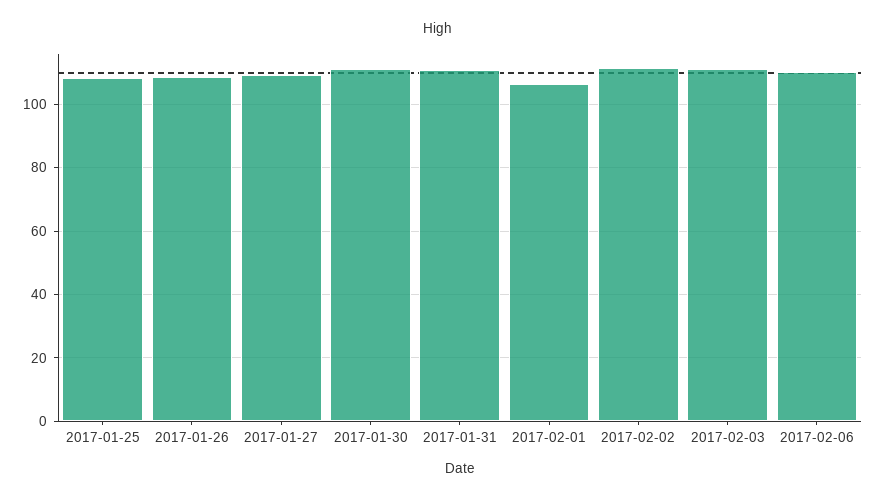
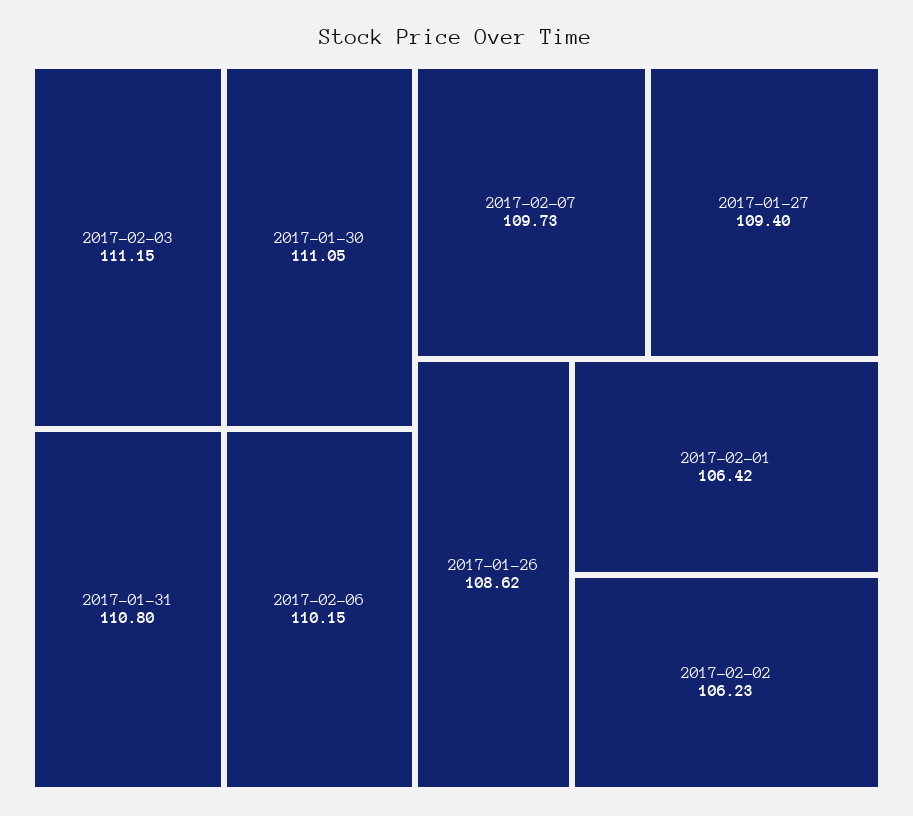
2017-01-25: 108 -> none
2017-02-02: 112 -> 106.23
2017-02-07: none -> 109.73

